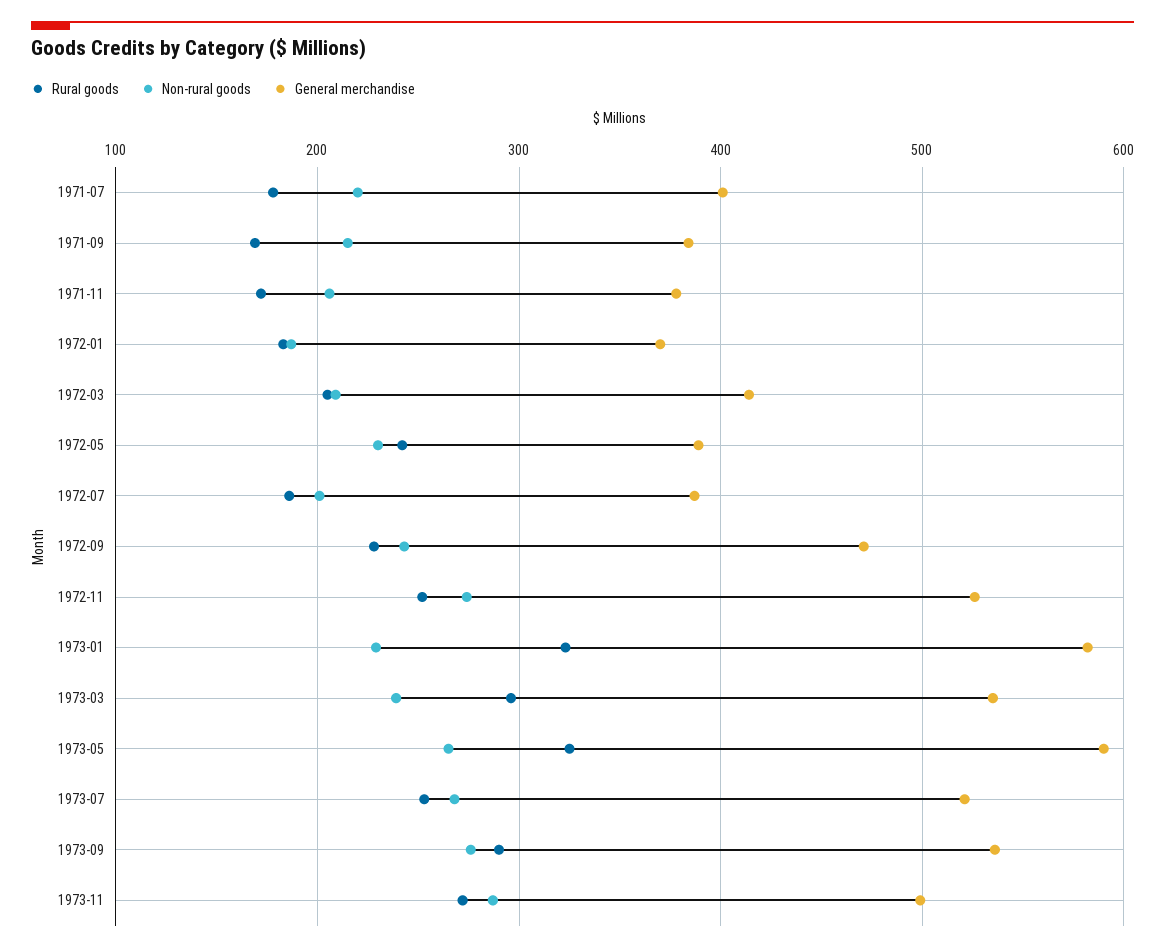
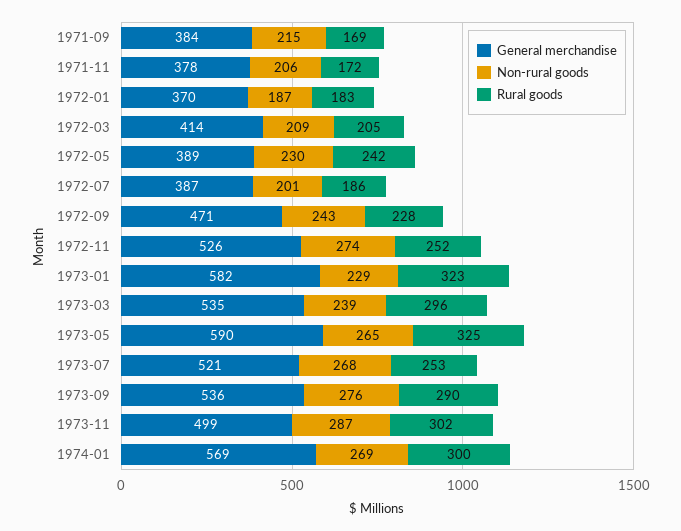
Rural goods, 1971-07: 180 -> none
Non-rural goods, 1971-07: 220 -> none
General merchandise, 1971-07: 400 -> none
Rural goods, 1973-11: 270 -> 302
General merchandise, 1974-01: none -> 569
Non-rural goods, 1974-01: none -> 269
Rural goods, 1974-01: none -> 300

